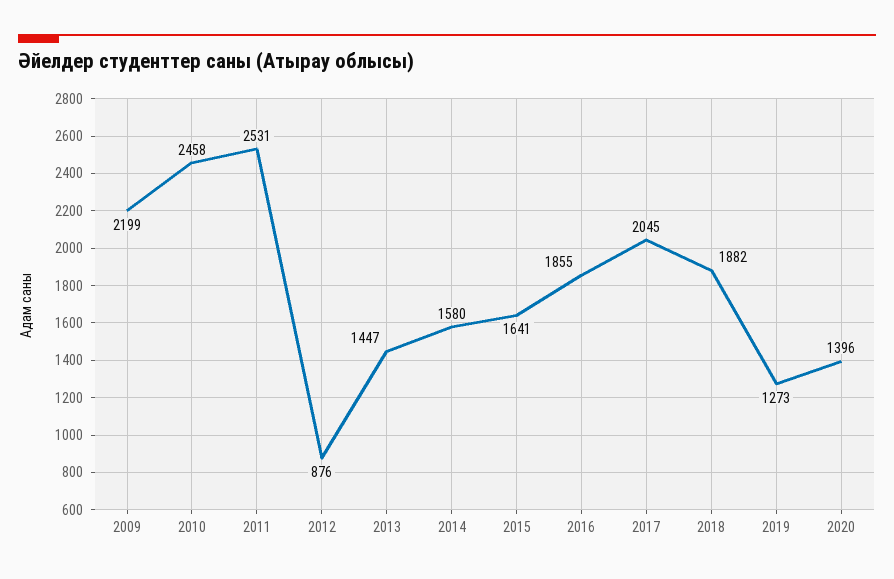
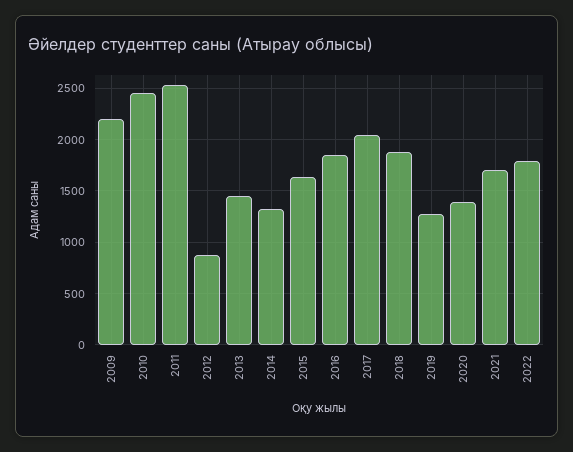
2014: 1580 -> 1300
2021: none -> 1700
2022: none -> 1800

